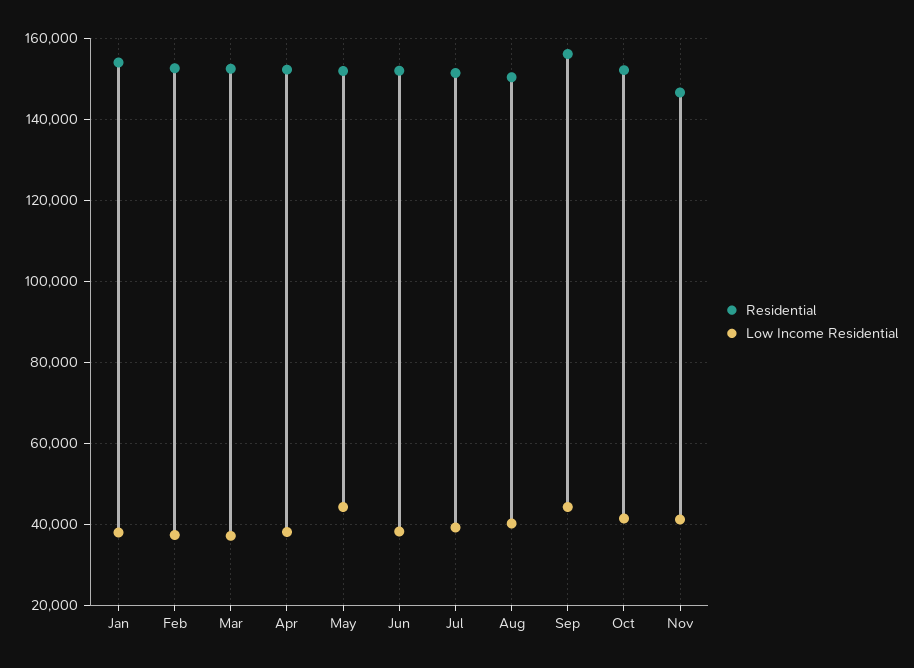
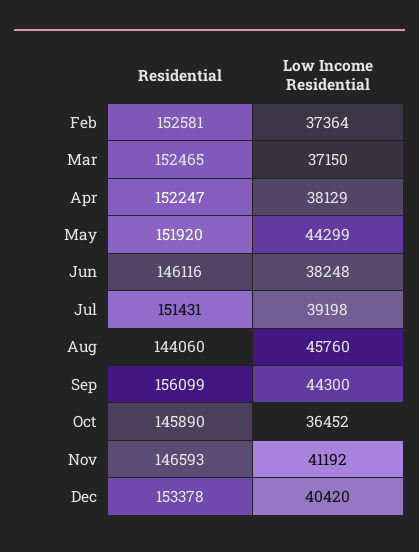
Residential, Jan: 154000 -> none
Low Income Residential, Jan: 38000 -> none
Residential, Jun: 152000 -> 146116
Residential, Aug: 150000 -> 144060
Low Income Residential, Aug: 40000 -> 45760
Residential, Oct: 152000 -> 145890
Low Income Residential, Oct: 42000 -> 36452
Residential, Dec: none -> 153378
Low Income Residential, Dec: none -> 40420

